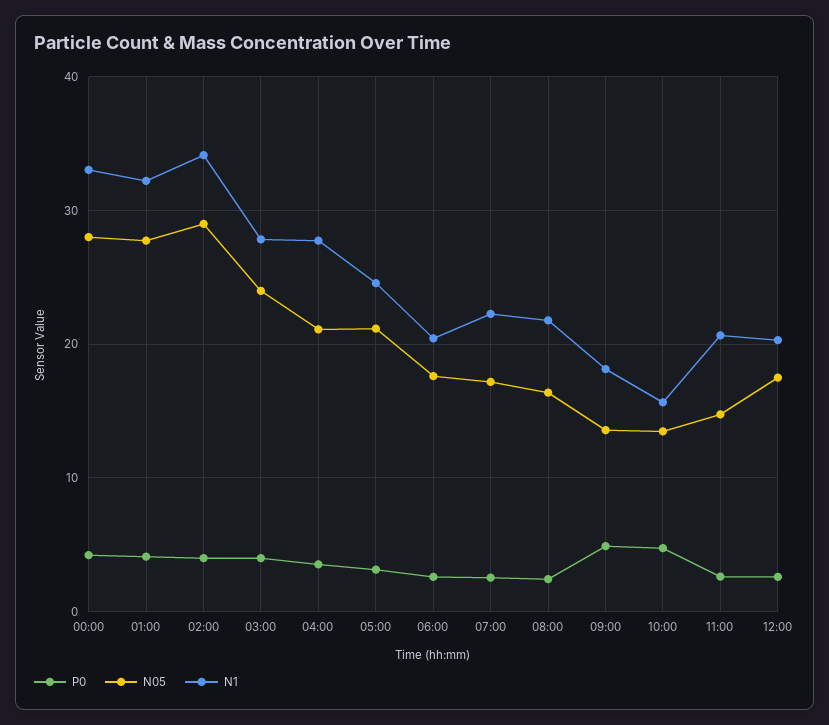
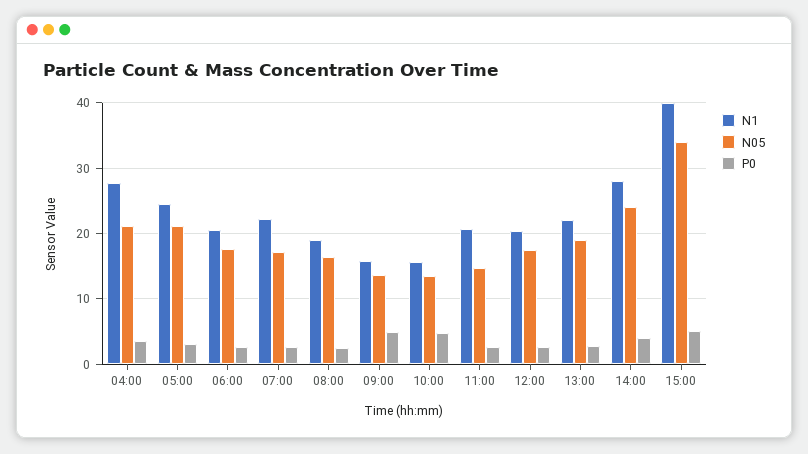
P0, 00:00: 4 -> none
N05, 00:00: 28 -> none
N1, 00:00: 33 -> none
P0, 01:00: 4 -> none
N05, 01:00: 28 -> none
N1, 01:00: 32 -> none
P0, 02:00: 4 -> none
N05, 02:00: 29 -> none
N1, 02:00: 34 -> none
P0, 03:00: 4 -> none
N05, 03:00: 24 -> none
N1, 03:00: 28 -> none
N1, 08:00: 22 -> 19
N1, 09:00: 18 -> 16
N1, 13:00: none -> 22
N05, 13:00: none -> 19
P0, 13:00: none -> 3
N1, 14:00: none -> 28
N05, 14:00: none -> 24
P0, 14:00: none -> 4
N1, 15:00: none -> 40
N05, 15:00: none -> 34
P0, 15:00: none -> 5

